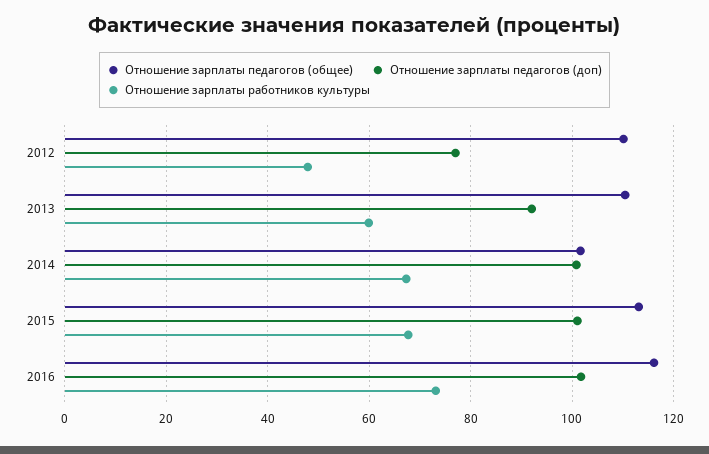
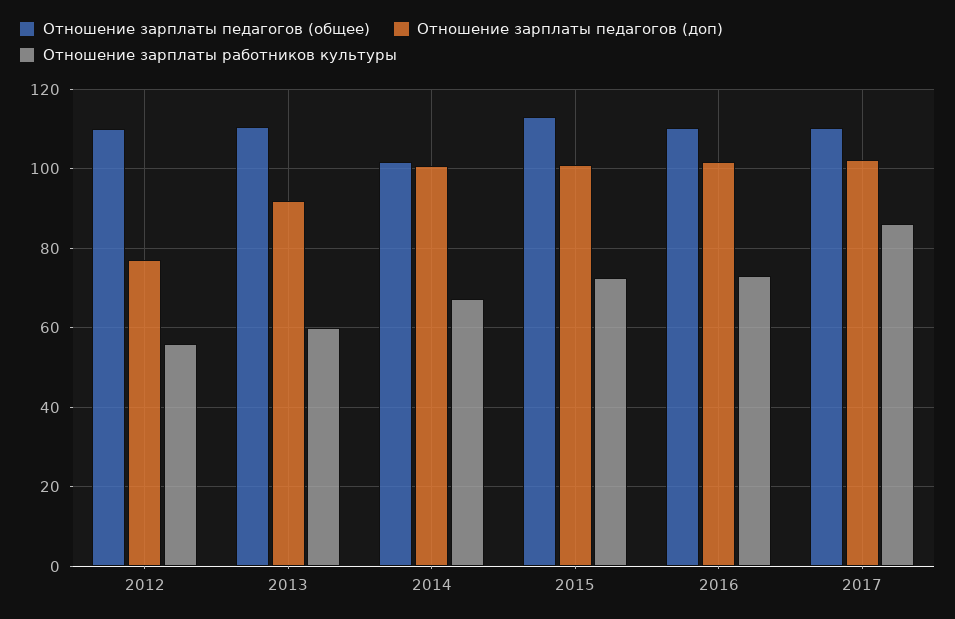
Отношение зарплаты работников культуры, 2012: 48 -> 56
Отношение зарплаты работников культуры, 2015: 68 -> 72
Отношение зарплаты педагогов (общее), 2016: 116 -> 110
Отношение зарплаты педагогов (общее), 2017: none -> 110
Отношение зарплаты педагогов (доп), 2017: none -> 102
Отношение зарплаты работников культуры, 2017: none -> 86

